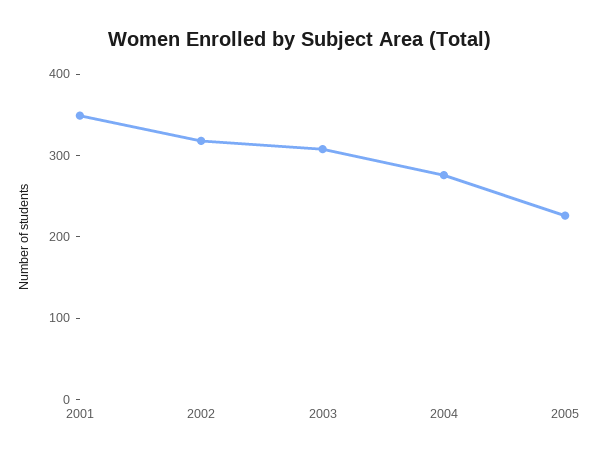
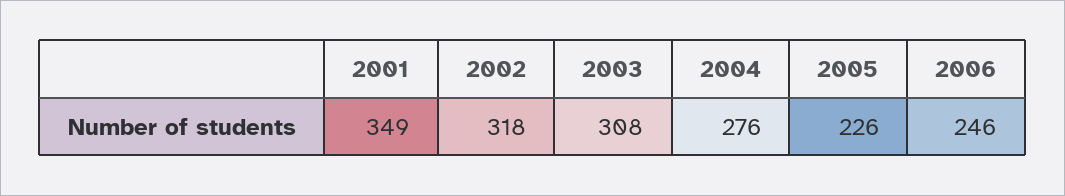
2006: none -> 246

